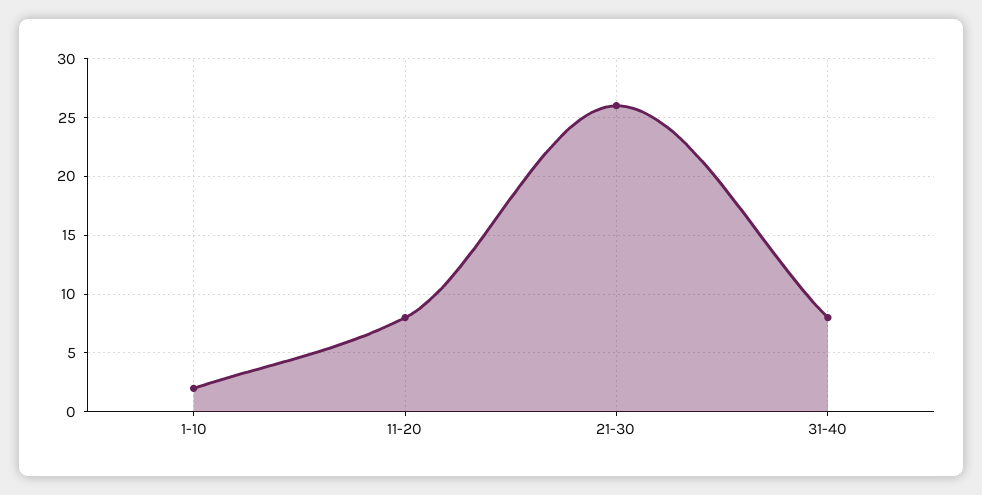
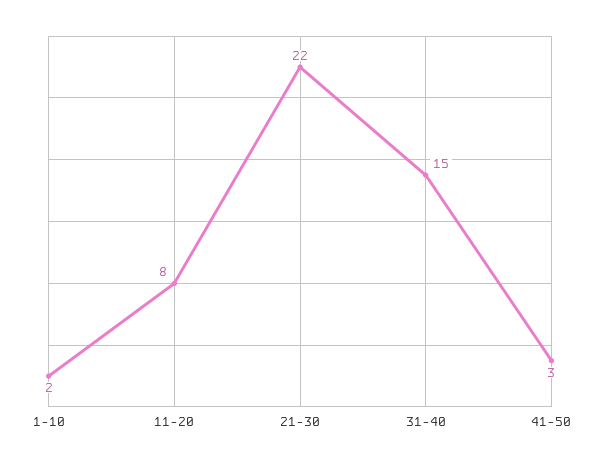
21-30: 26 -> 22
31-40: 8 -> 15
41-50: none -> 3

